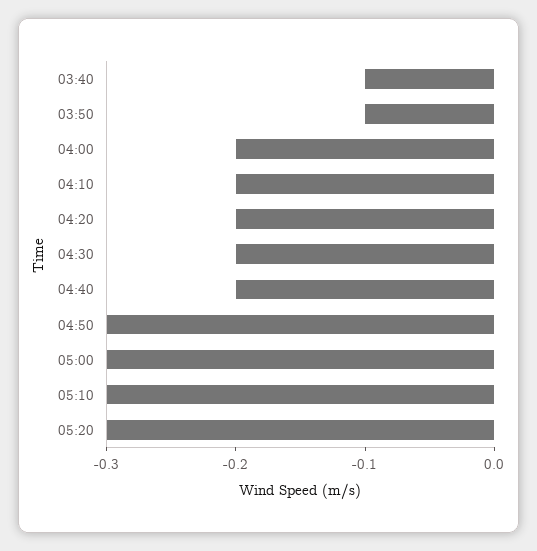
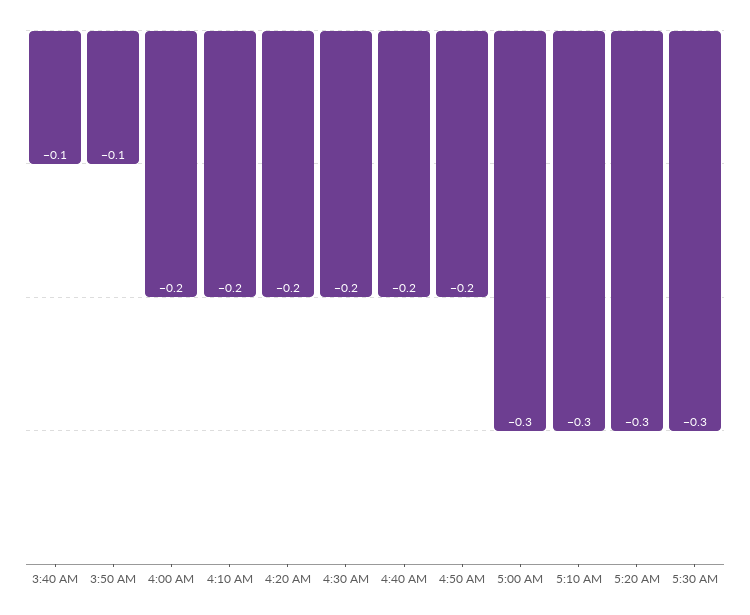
04:50: -0.3 -> -0.2
5:30 AM: none -> -0.3

